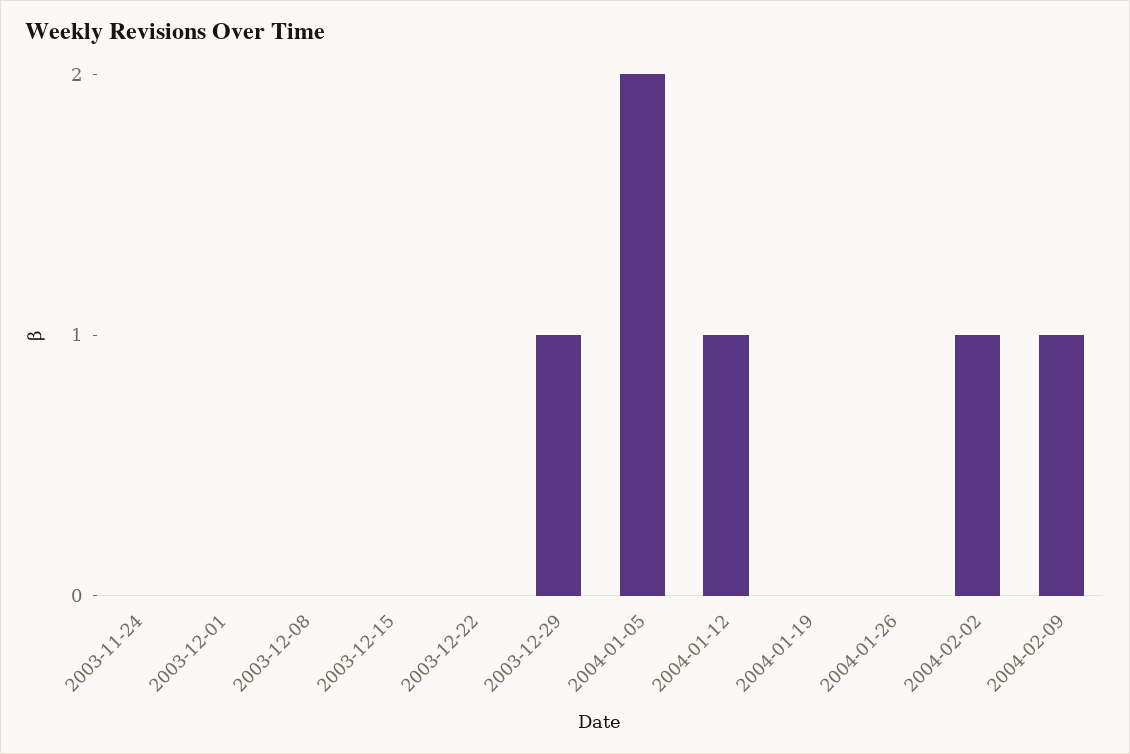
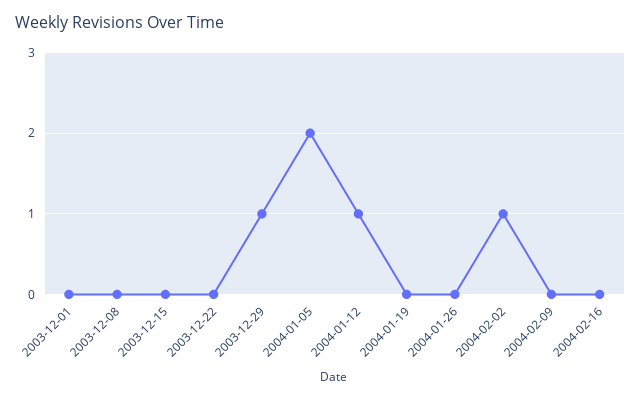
2003-11-24: 0 -> none
2004-02-09: 1 -> 0
2004-02-16: none -> 0

